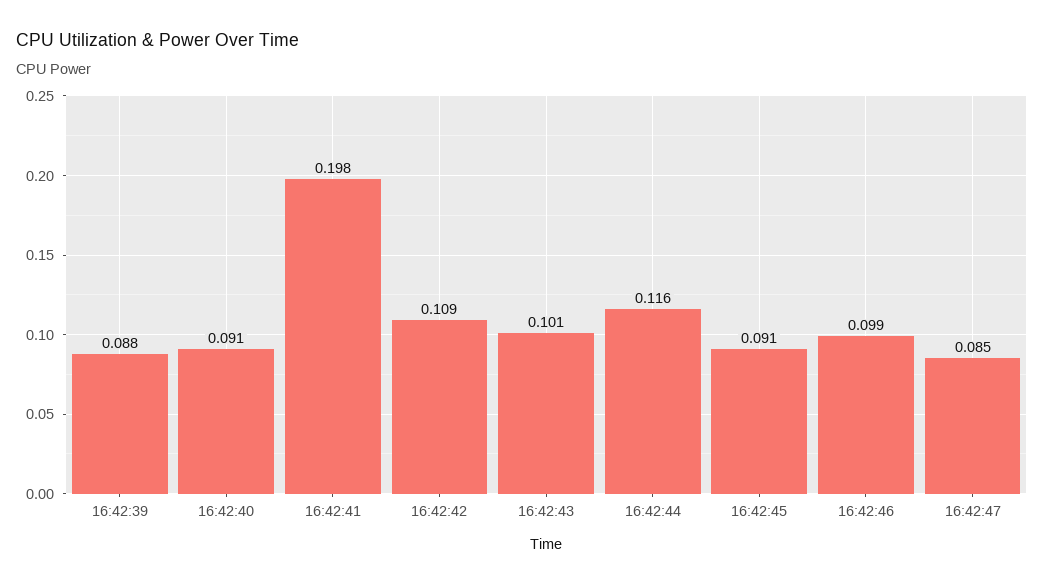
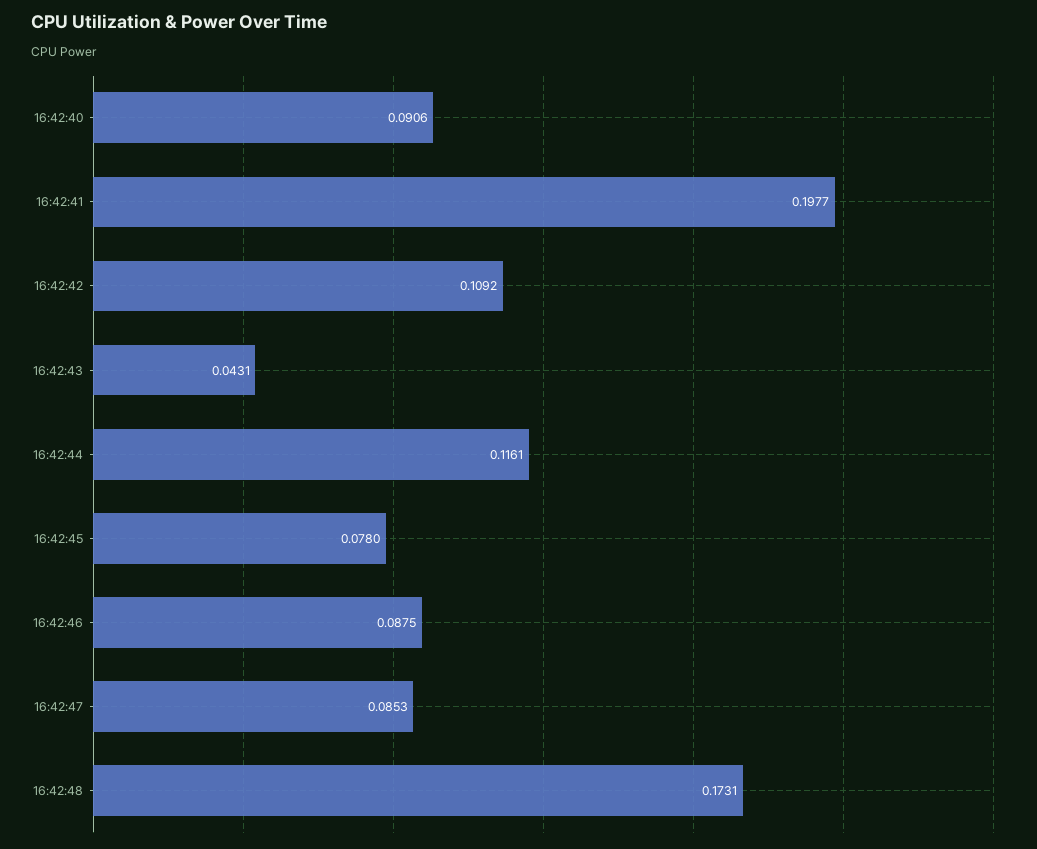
16:42:39: 0.088 -> none
16:42:43: 0.101 -> 0.0431
16:42:45: 0.091 -> 0.078
16:42:46: 0.099 -> 0.0875
16:42:48: none -> 0.1731

